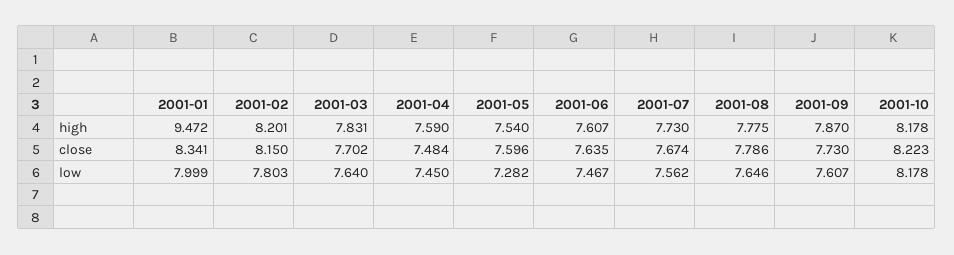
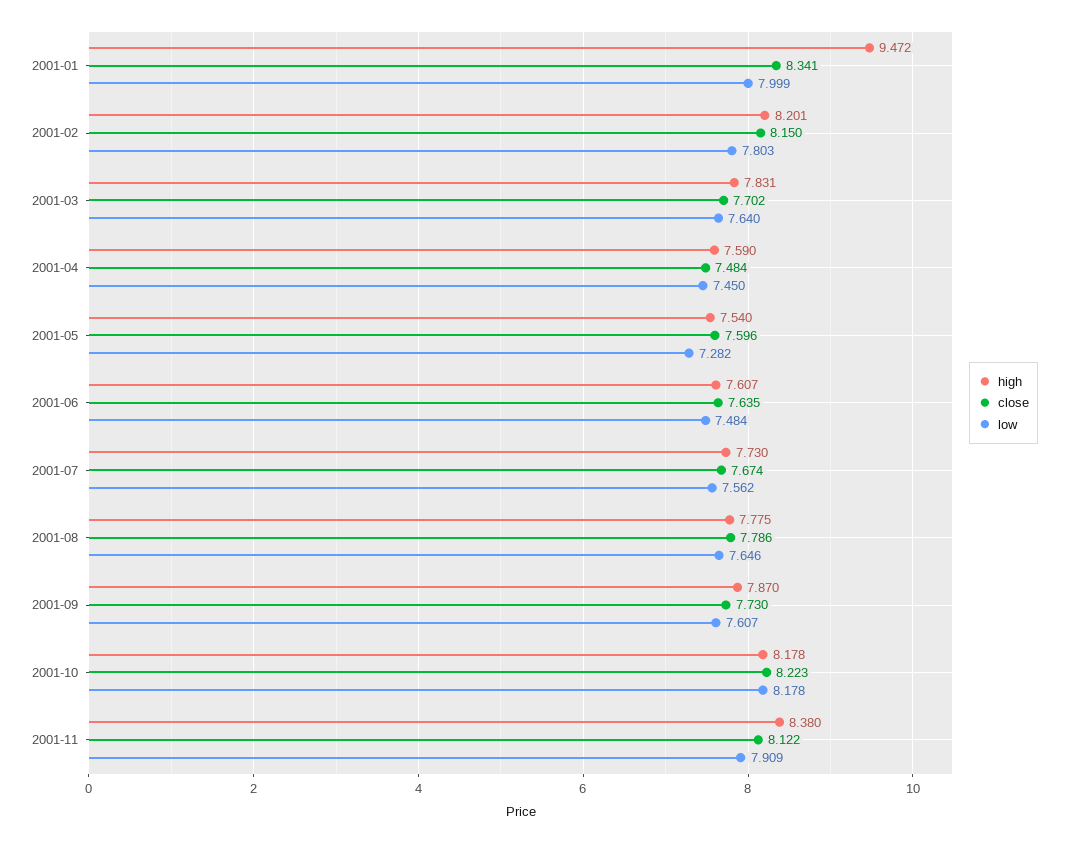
low, 2001-06: 7.467 -> 7.484
high, 2001-11: none -> 8.38
close, 2001-11: none -> 8.122
low, 2001-11: none -> 7.909

